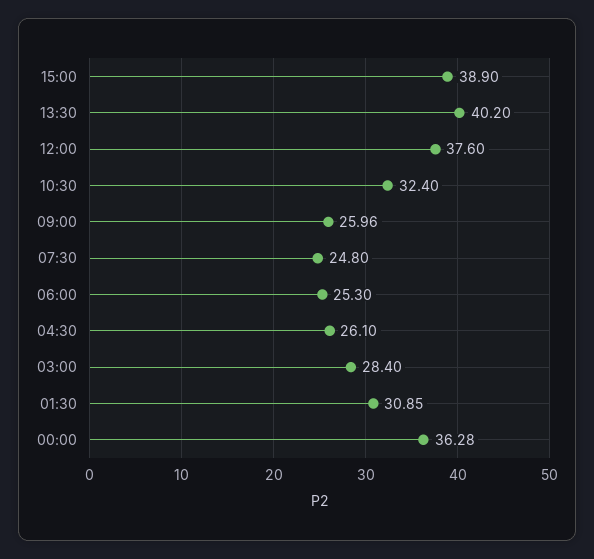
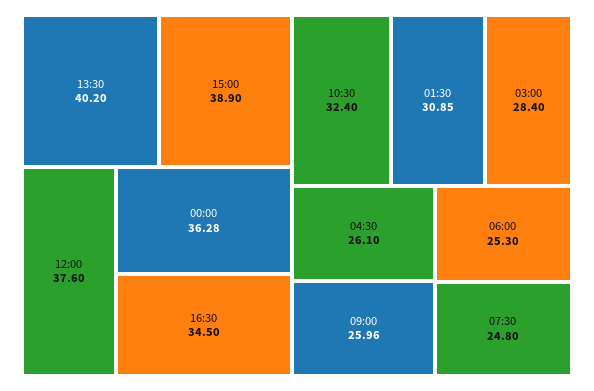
16:30: none -> 34.5

